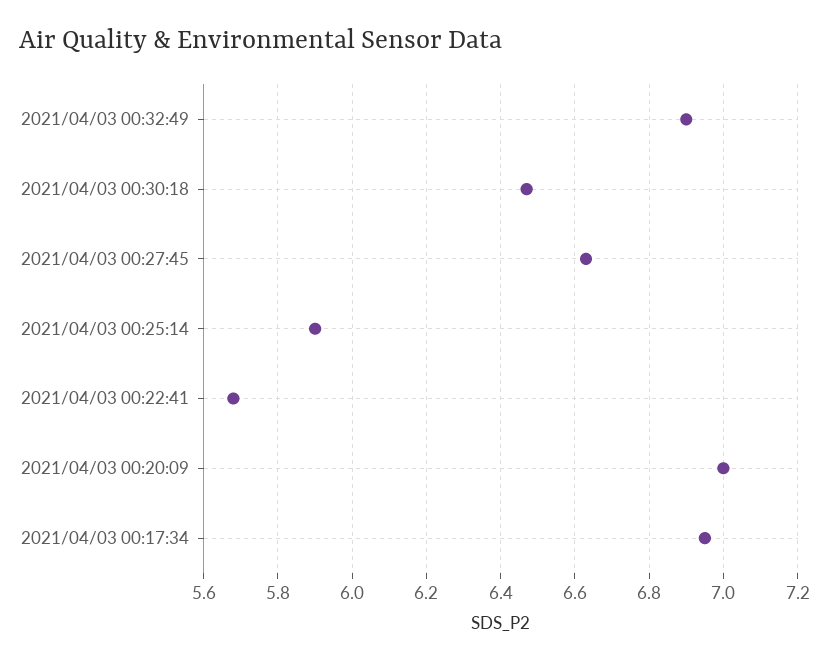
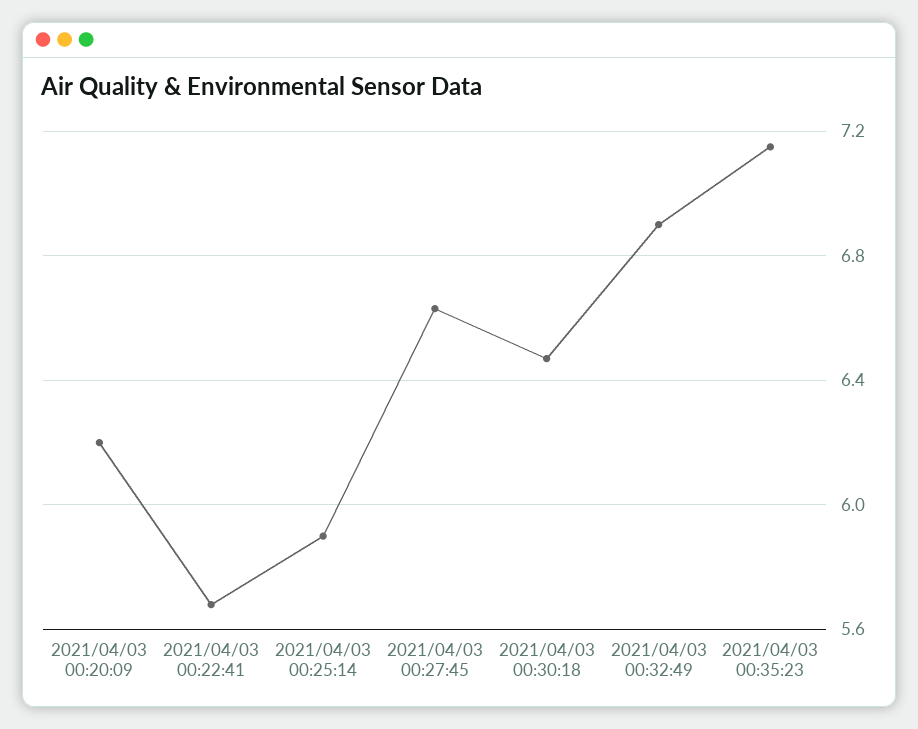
2021/04/03 00:20:09: 7 -> 6.2
2021/04/03 00:17:34: 6.95 -> none
2021/04/03 00:35:23: none -> 7.15

